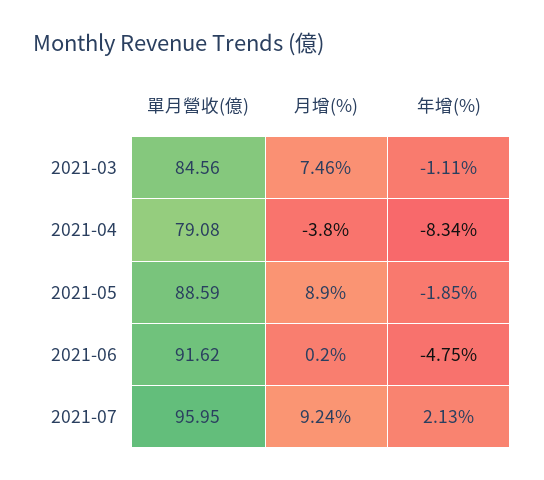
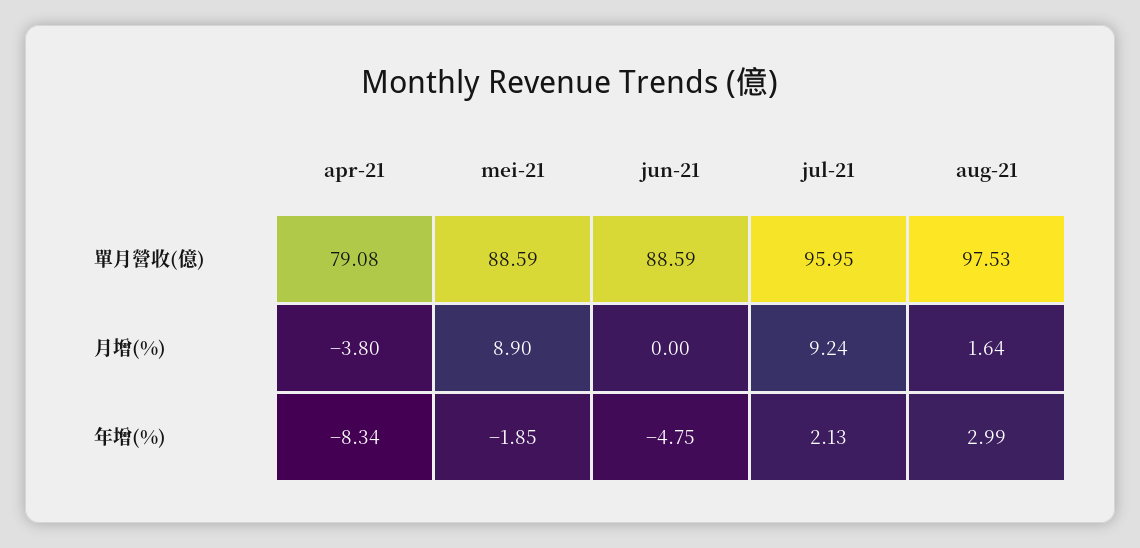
單月營收(億), 2021-03: 84.56 -> none
月增(%), 2021-03: 7.46 -> none
年增(%), 2021-03: -1.11 -> none
單月營收(億), 2021-06: 91.62 -> 88.59
月增(%), 2021-06: 0.2 -> 0
單月營收(億), aug-21: none -> 97.53
月增(%), aug-21: none -> 1.64
年增(%), aug-21: none -> 2.99

